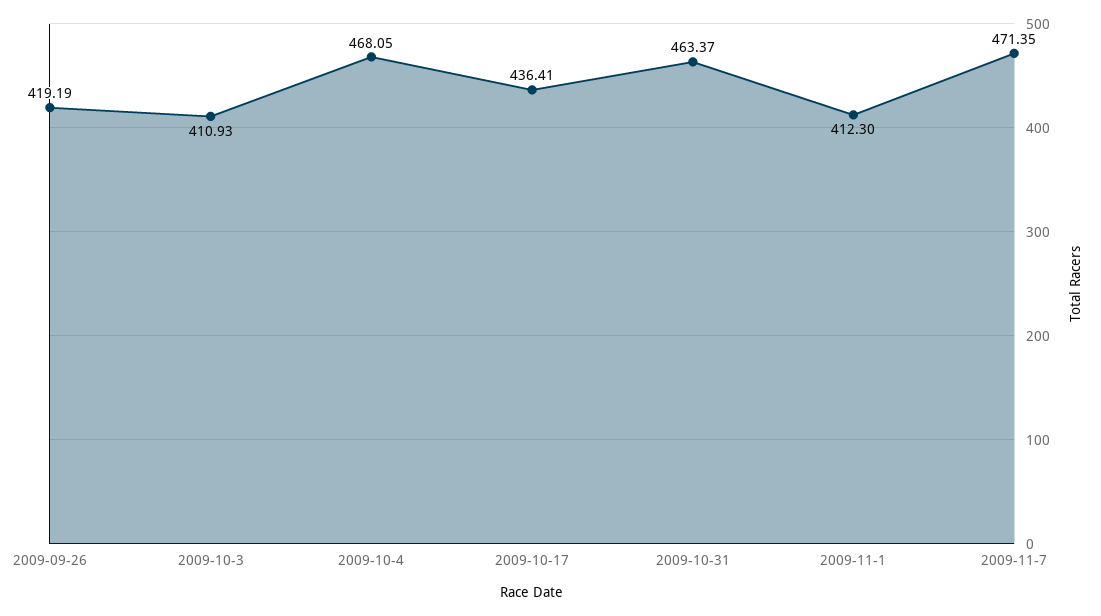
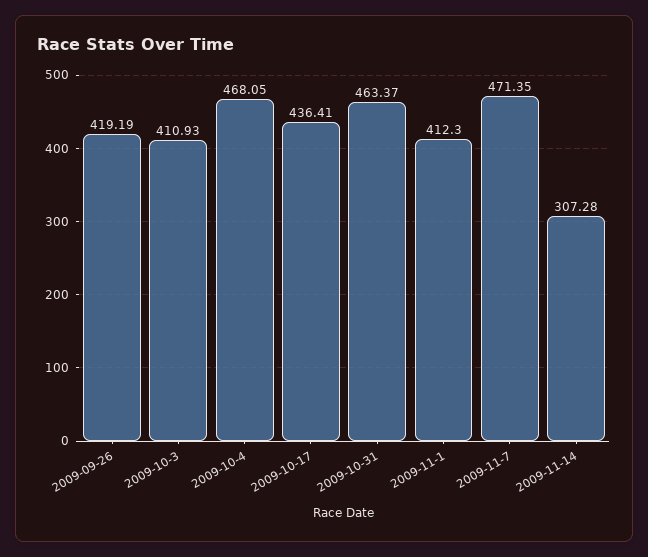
2009-11-14: none -> 307.28

